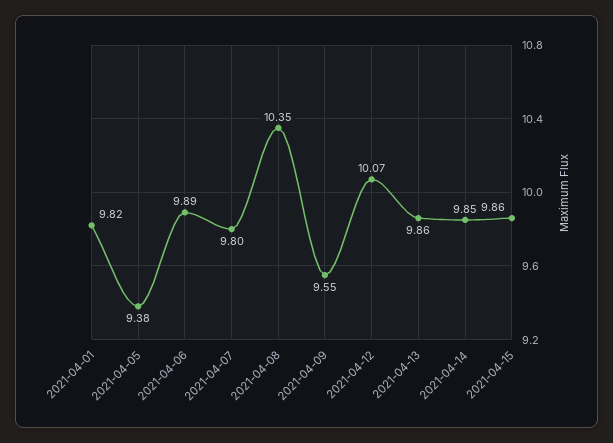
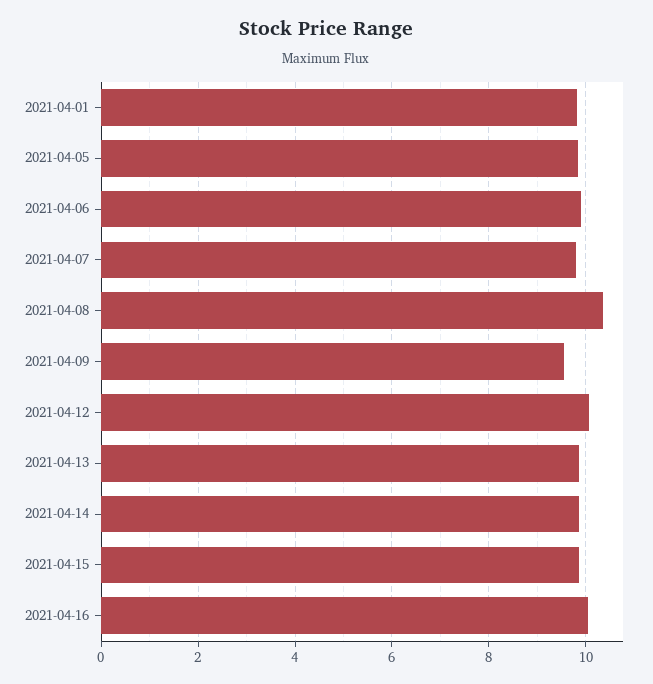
2021-04-05: 9.38 -> 9.8
2021-04-16: none -> 10

